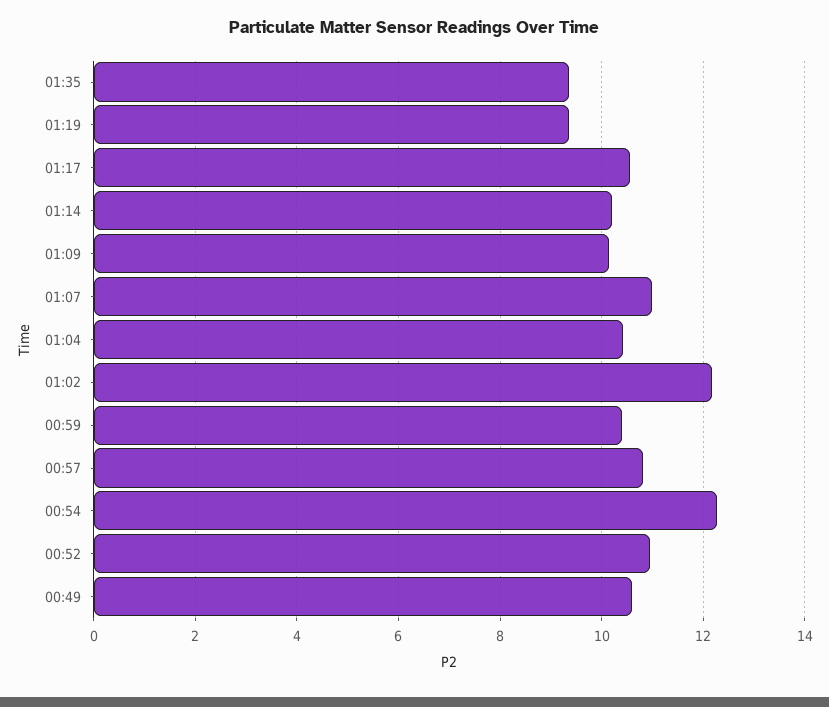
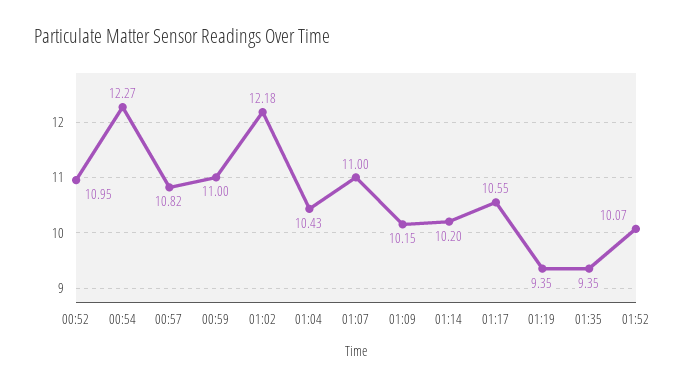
00:59: 10.4 -> 11
00:49: 10.6 -> none
01:52: none -> 10.07

